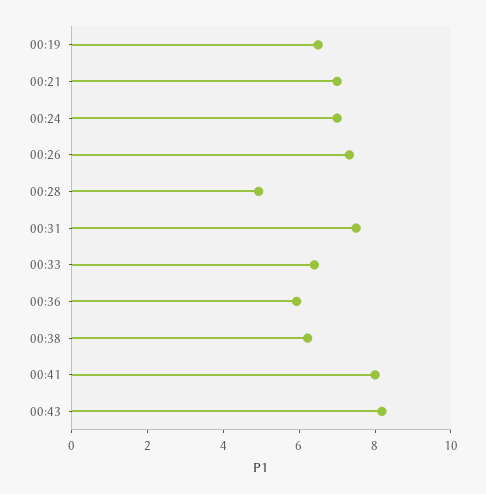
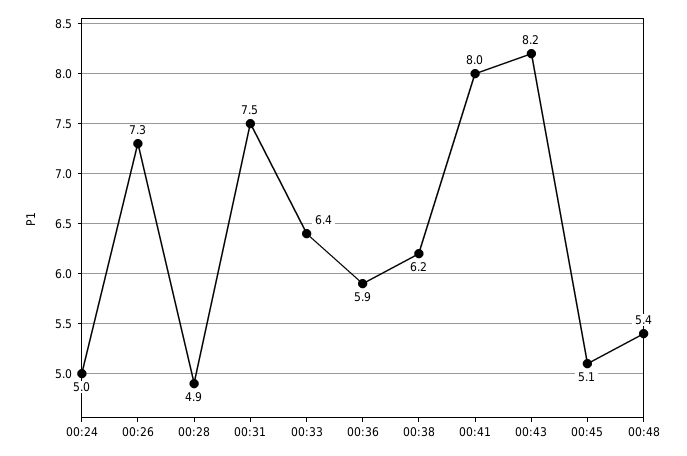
00:19: 6.5 -> none
00:21: 7 -> none
00:24: 7 -> 5
00:45: none -> 5.1
00:48: none -> 5.4

